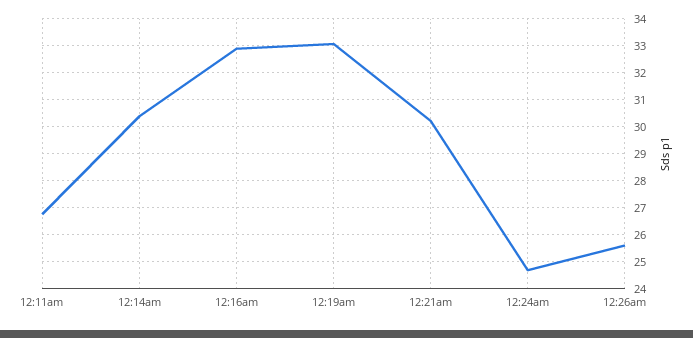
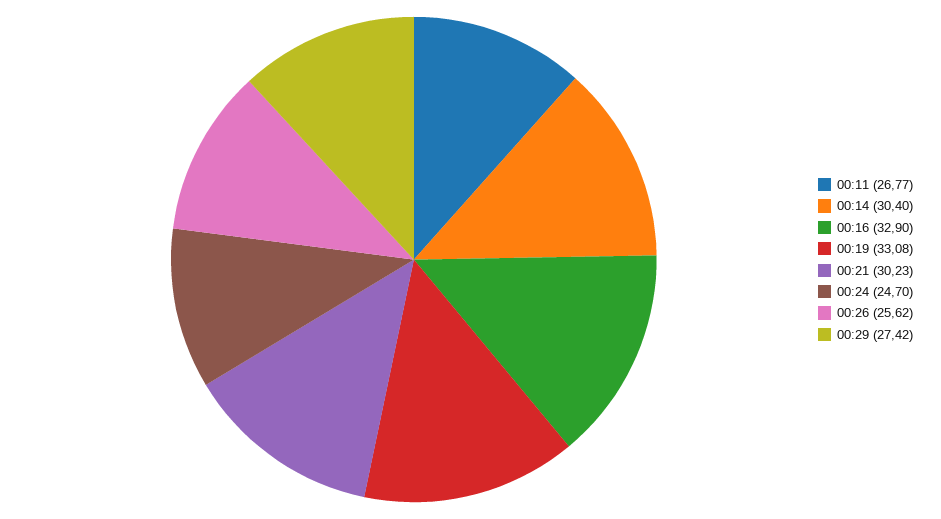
00:29: none -> 27.42

